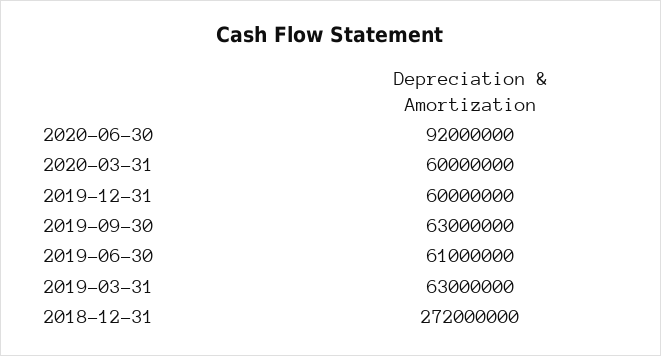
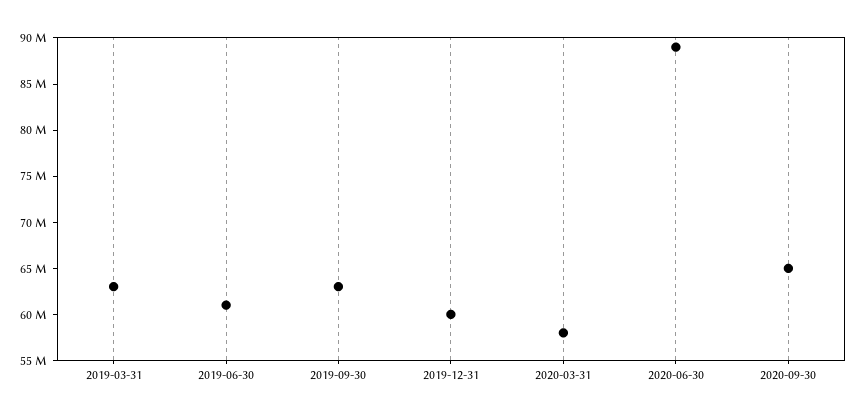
2020-06-30: 92000000 -> 89000000
2020-03-31: 60000000 -> 58000000
2018-12-31: 272000000 -> none
2020-09-30: none -> 65000000

